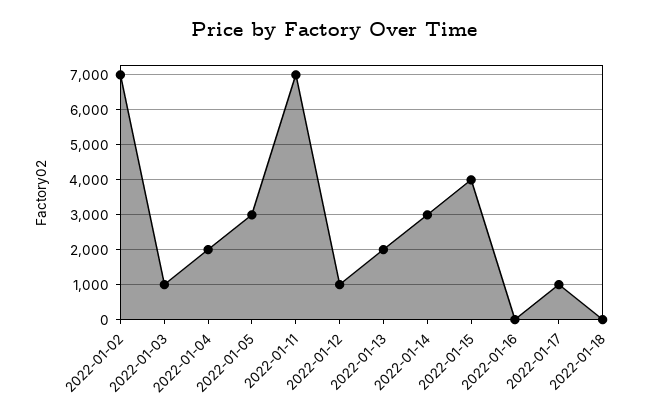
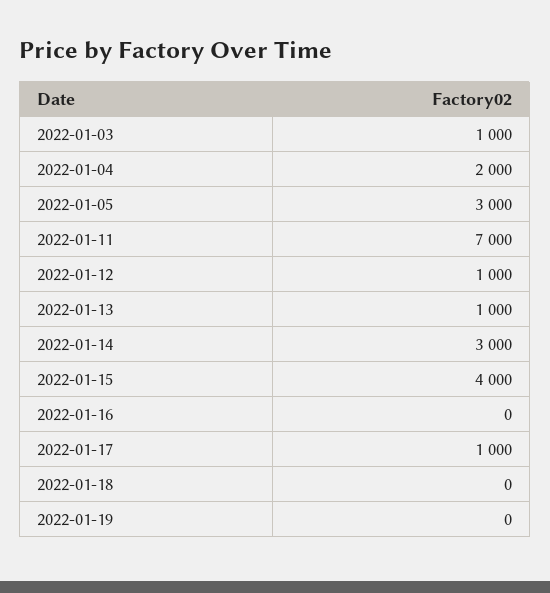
2022-01-02: 7000 -> none
2022-01-13: 2000 -> 1000
2022-01-19: none -> 0

